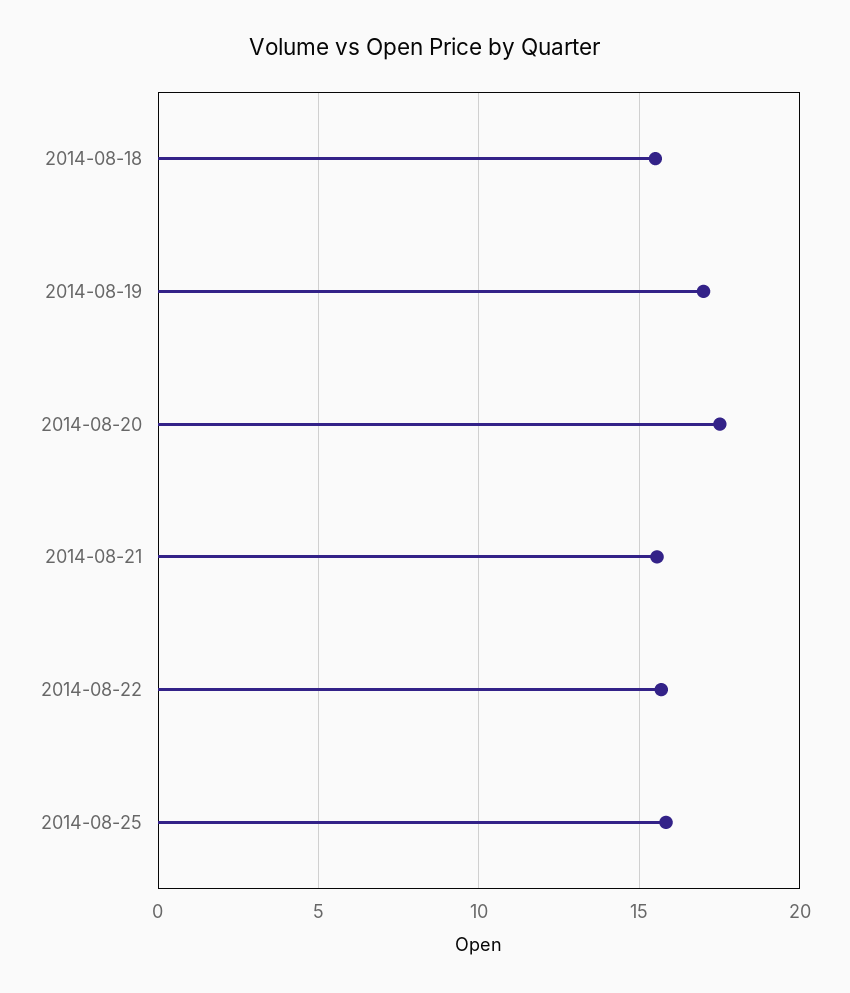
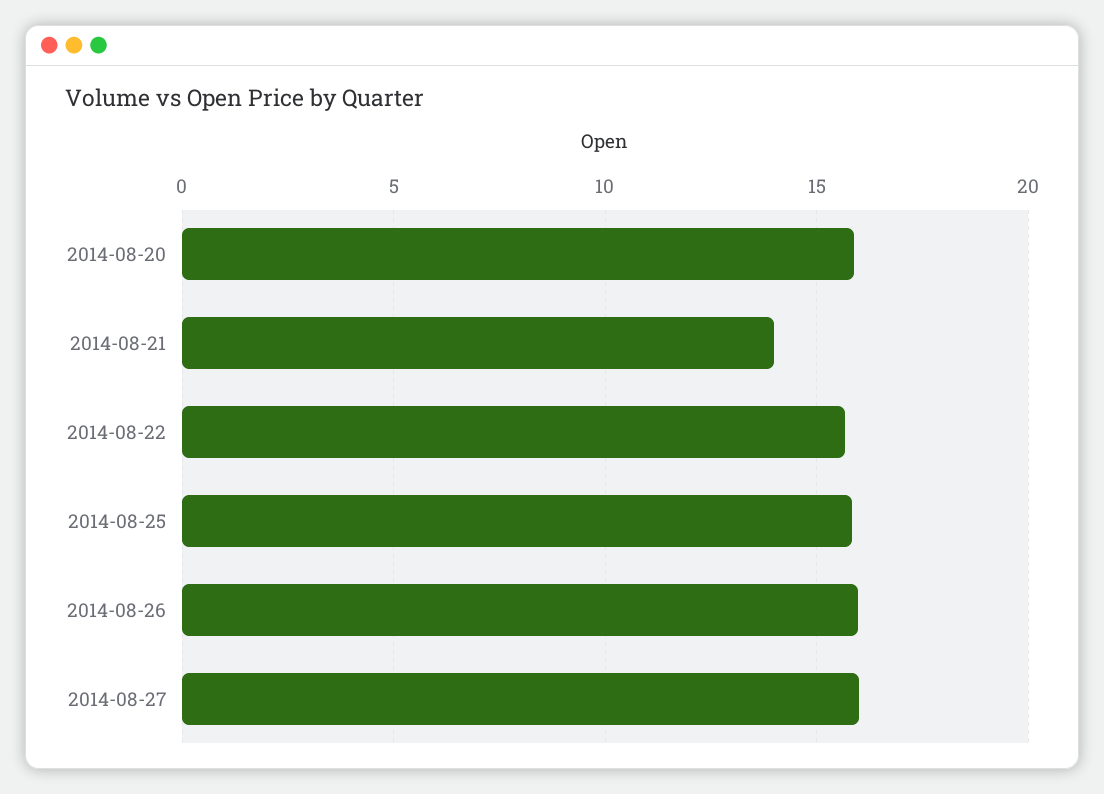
2014-08-18: 15.5 -> none
2014-08-19: 17 -> none
2014-08-20: 17.5 -> 16
2014-08-21: 15.5 -> 14
2014-08-26: none -> 16
2014-08-27: none -> 16

